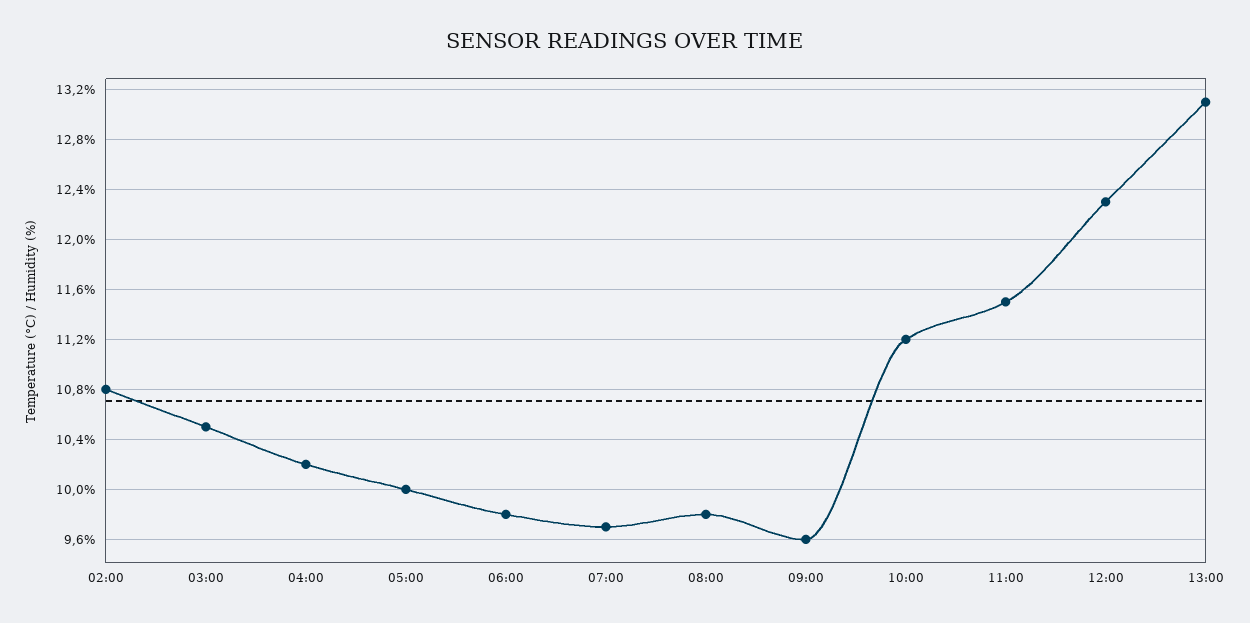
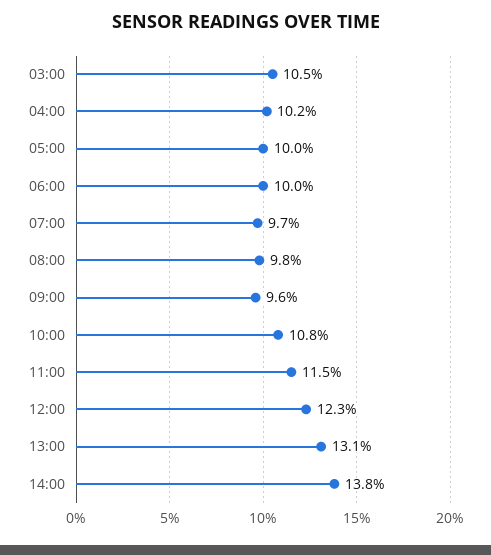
02:00: 10.8 -> none
06:00: 9.8 -> 10
10:00: 11.2 -> 10.8
14:00: none -> 13.8

